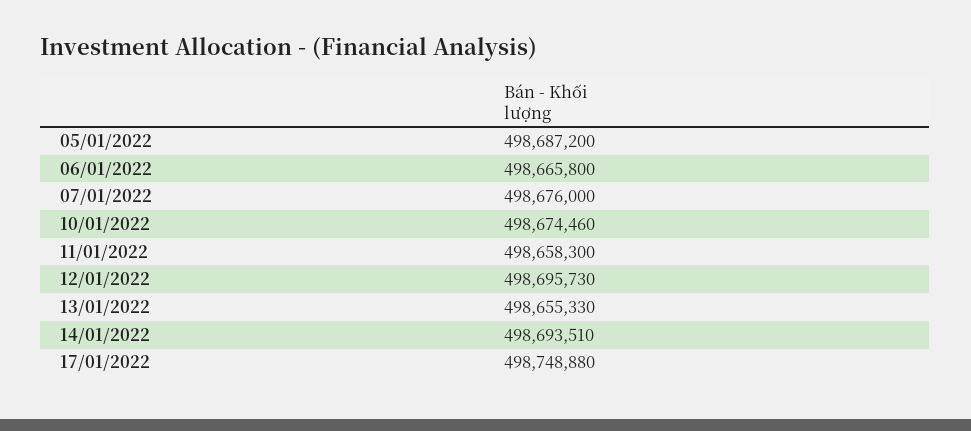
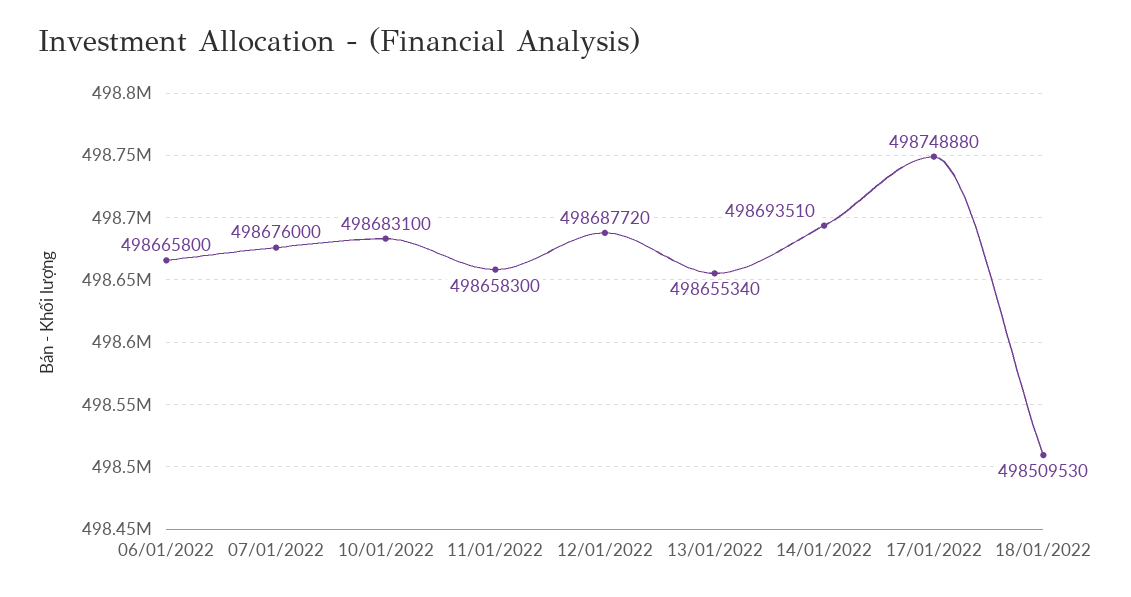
05/01/2022: 498687200 -> none
10/01/2022: 498674460 -> 498683100
12/01/2022: 498695730 -> 498687720
13/01/2022: 498655330 -> 498655340
18/01/2022: none -> 498509530

